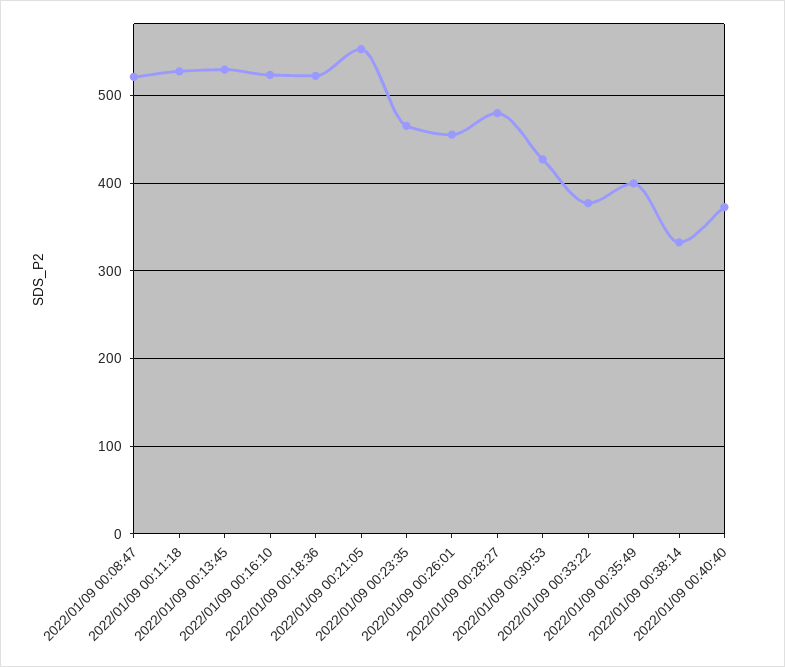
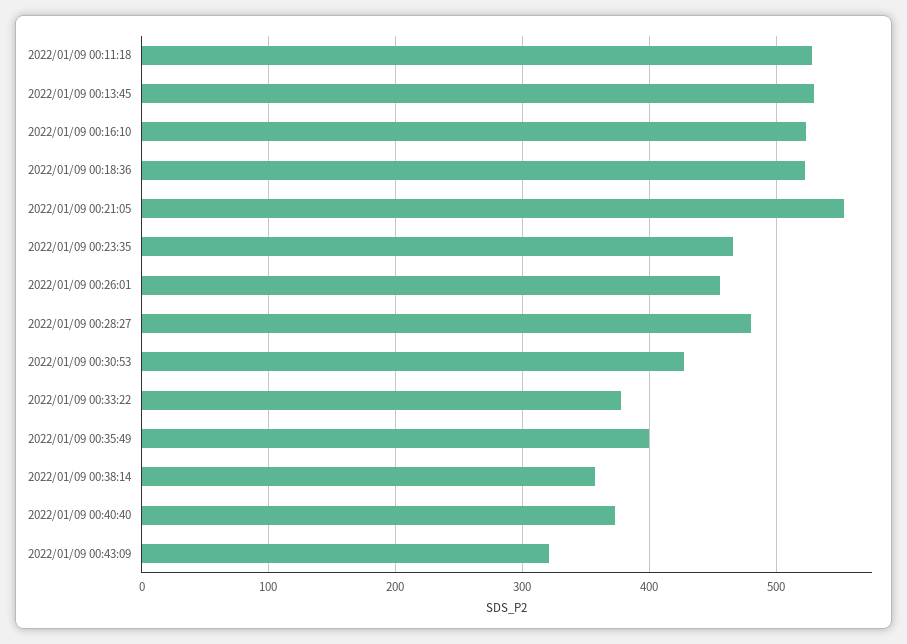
2022/01/09 00:08:47: 520 -> none
2022/01/09 00:38:14: 330 -> 360
2022/01/09 00:43:09: none -> 320

